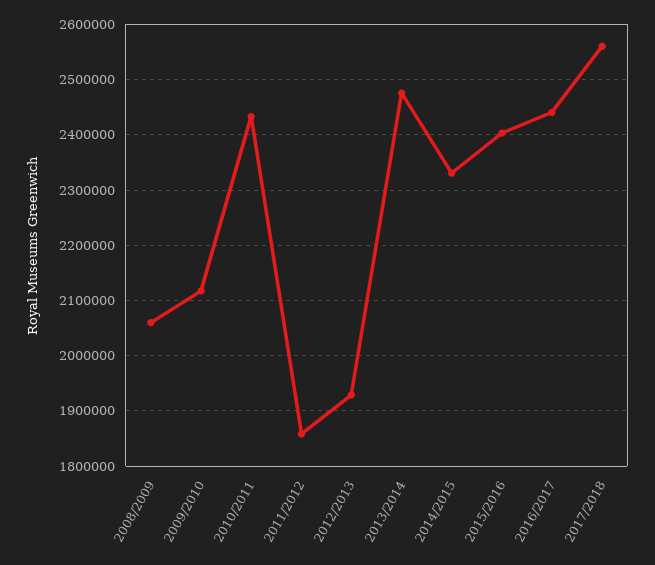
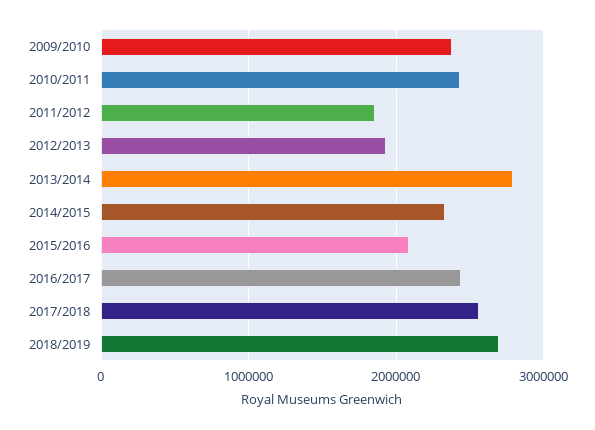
2008/2009: 2060000 -> none
2009/2010: 2120000 -> 2400000
2013/2014: 2480000 -> 2800000
2015/2016: 2400000 -> 2100000
2018/2019: none -> 2700000

